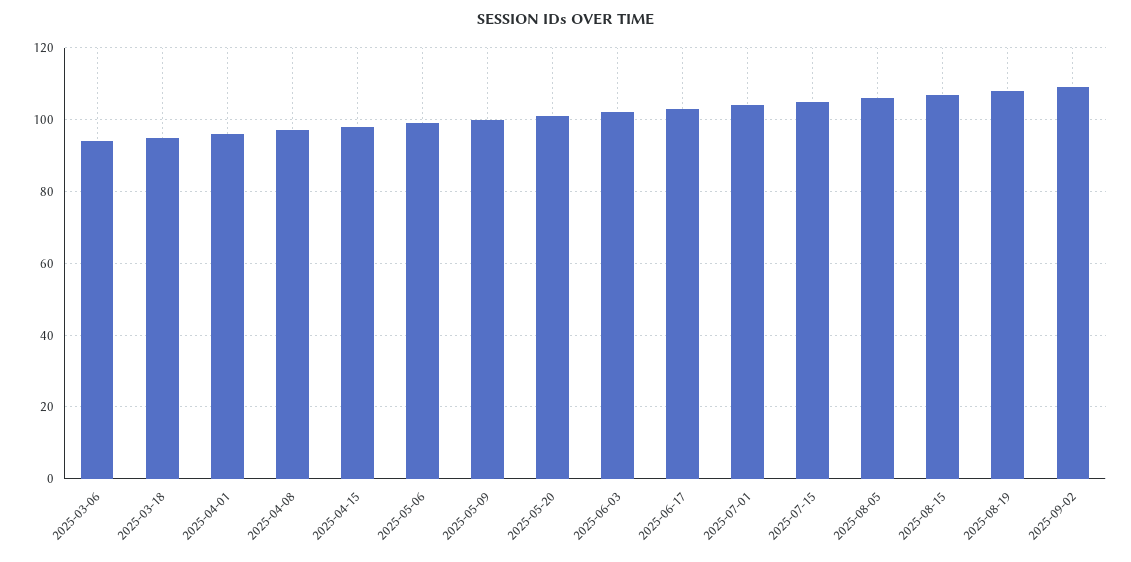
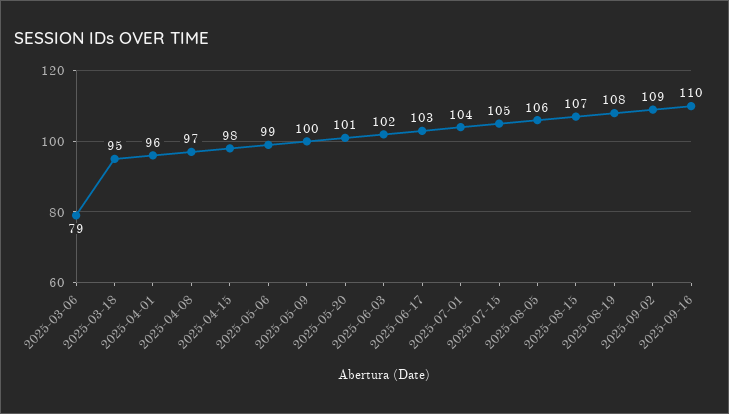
2025-03-06: 95 -> 79
2025-09-16: none -> 110

